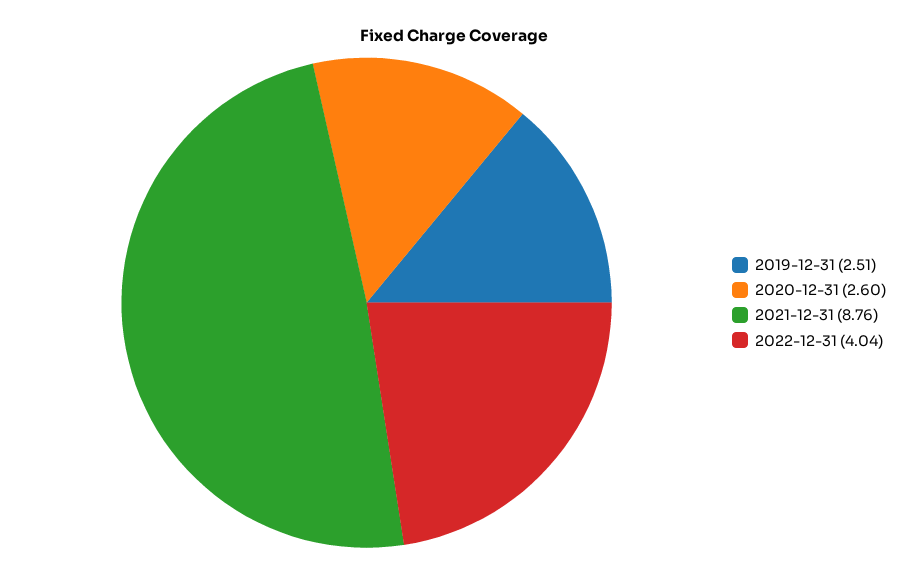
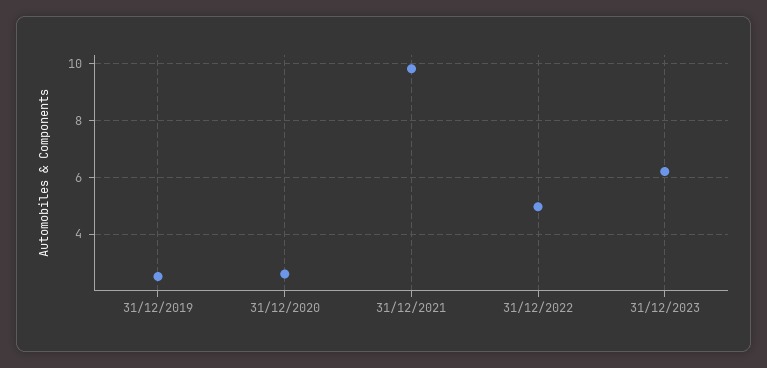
2021-12-31: 8.76 -> 9.75
2022-12-31: 4.04 -> 5
31/12/2023: none -> 6.25

